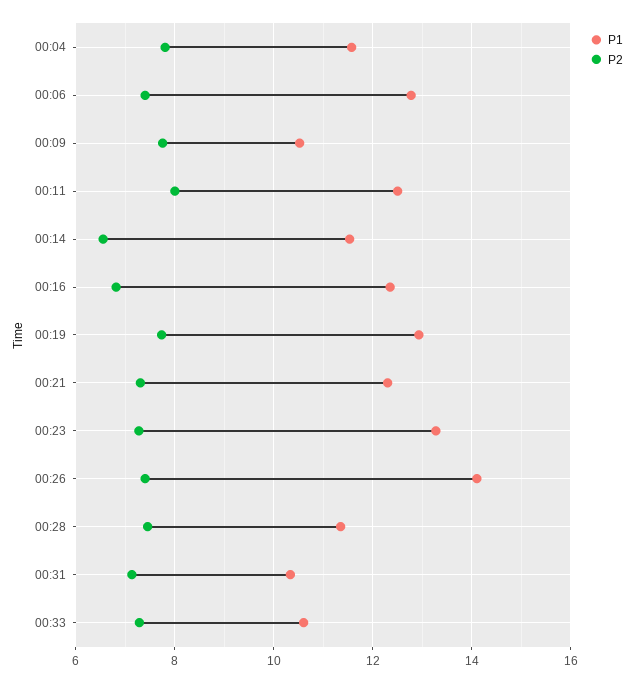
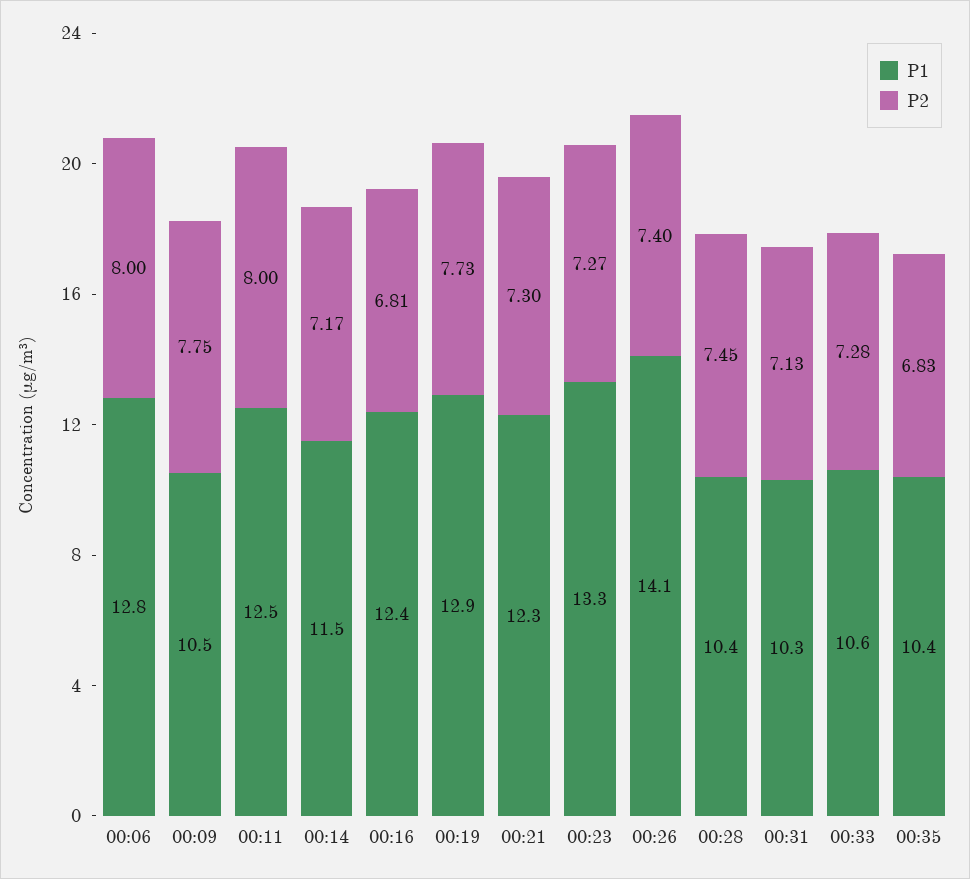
P1, 00:04: 11.6 -> none
P2, 00:04: 7.8 -> none
P2, 00:06: 7.4 -> 8
P2, 00:14: 6.6 -> 7.17
P1, 00:28: 11.4 -> 10.4
P1, 00:35: none -> 10.4
P2, 00:35: none -> 6.83

